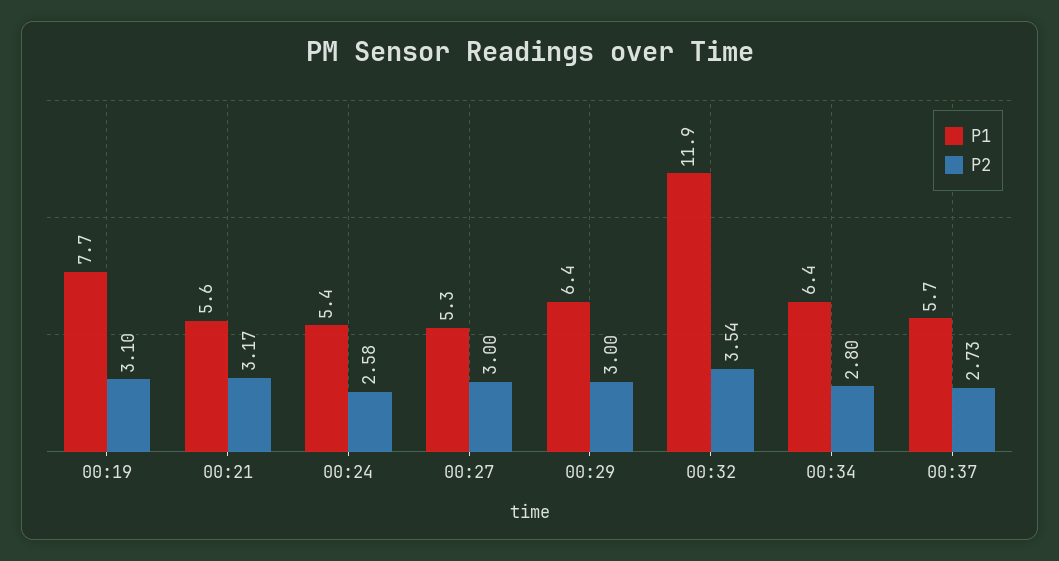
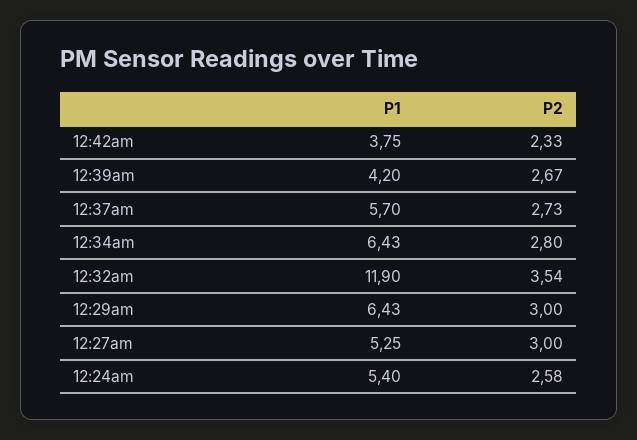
P1, 00:19: 7.7 -> none
P2, 00:19: 3.1 -> none
P1, 00:21: 5.6 -> none
P2, 00:21: 3.17 -> none
P1, 12:42am: none -> 3.75
P2, 12:42am: none -> 2.33
P1, 12:39am: none -> 4.2
P2, 12:39am: none -> 2.67

